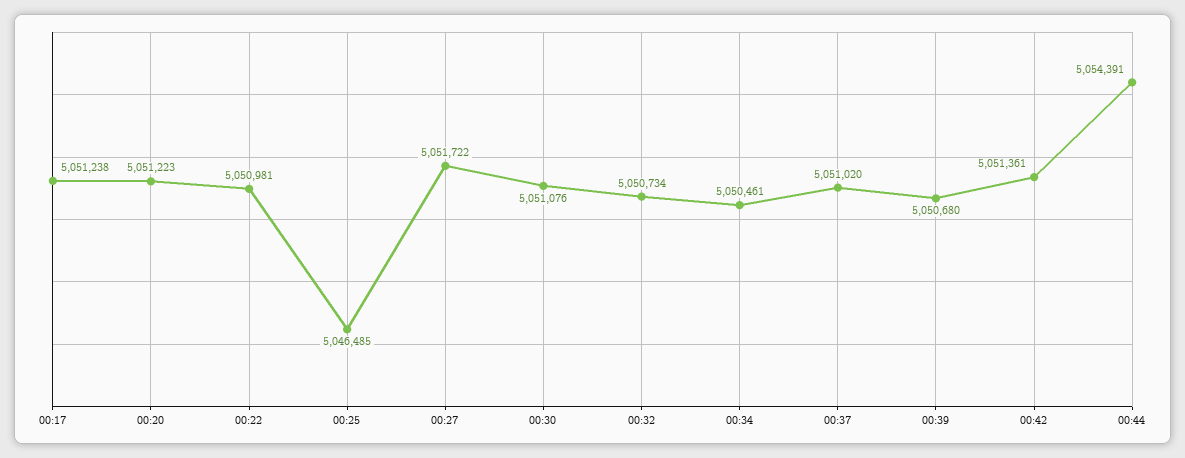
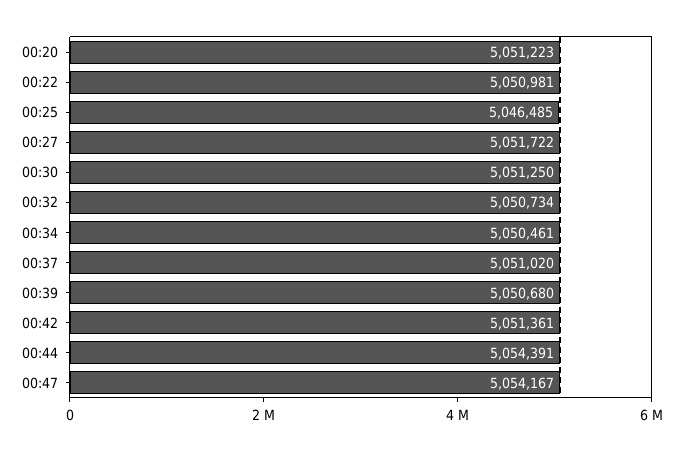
00:17: 5051238 -> none
00:30: 5051076 -> 5051250
00:47: none -> 5054167

